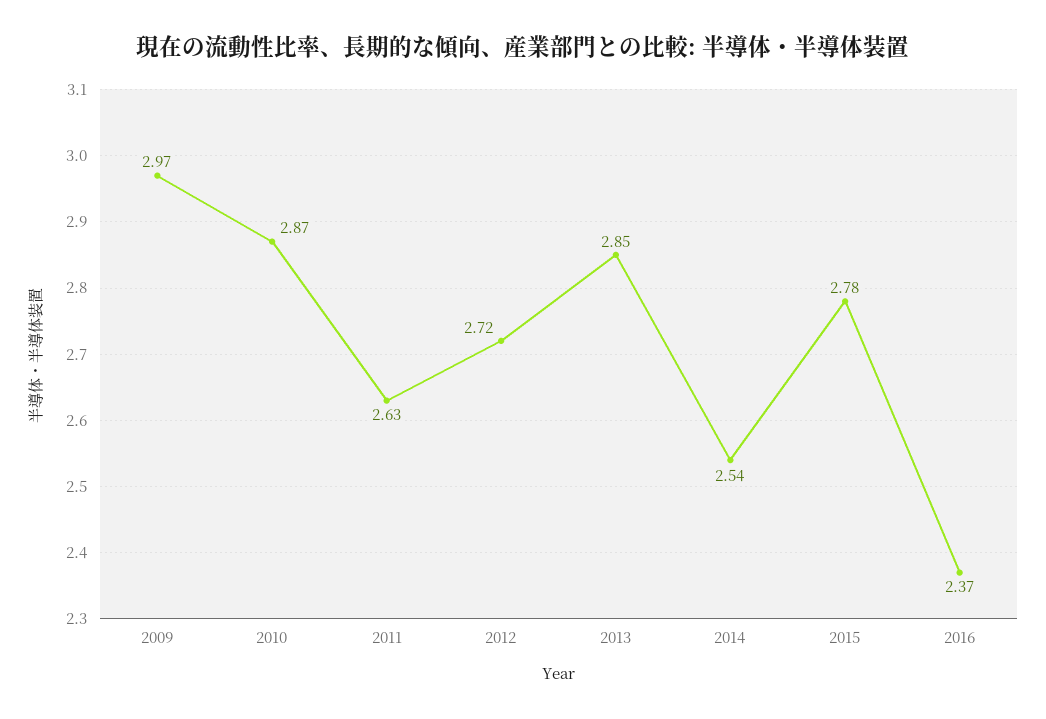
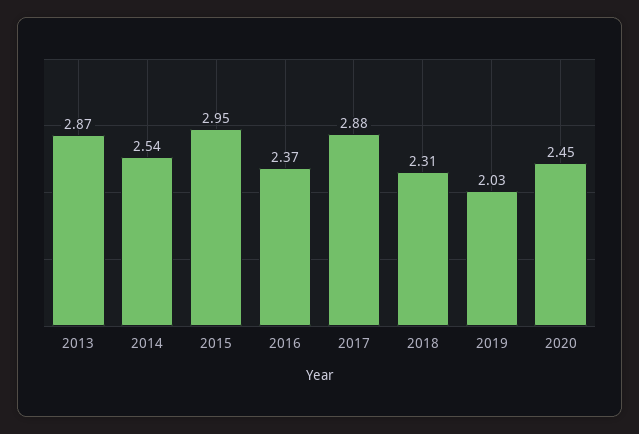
2009: 2.97 -> none
2010: 2.87 -> none
2011: 2.63 -> none
2012: 2.72 -> none
2013: 2.85 -> 2.87
2015: 2.78 -> 2.95
2017: none -> 2.88
2018: none -> 2.31
2019: none -> 2.03
2020: none -> 2.45

